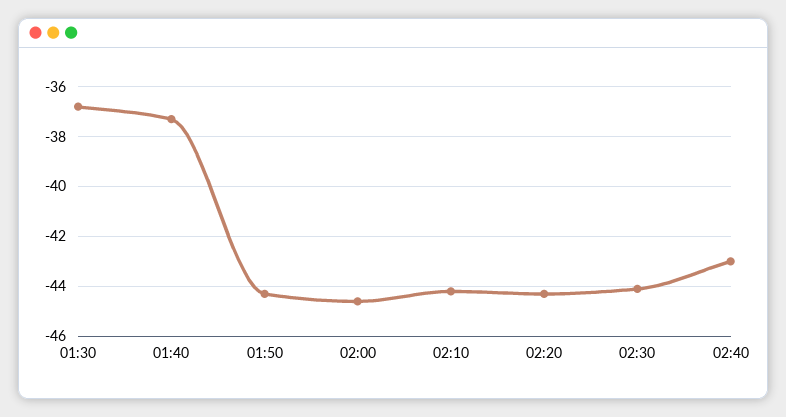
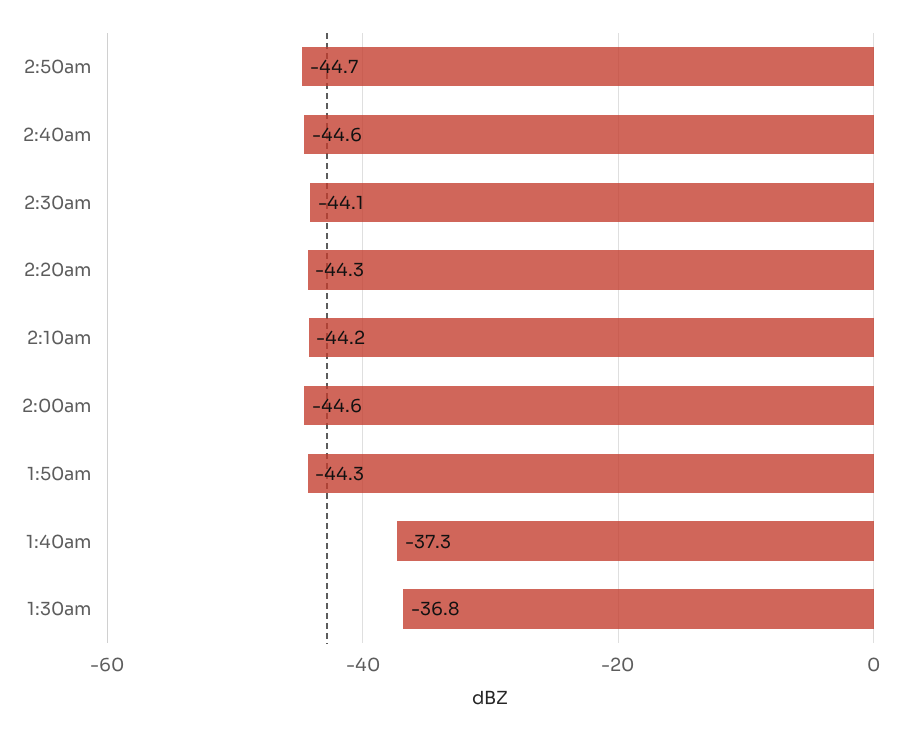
02:40: -43 -> -44.6
2:50am: none -> -44.7

